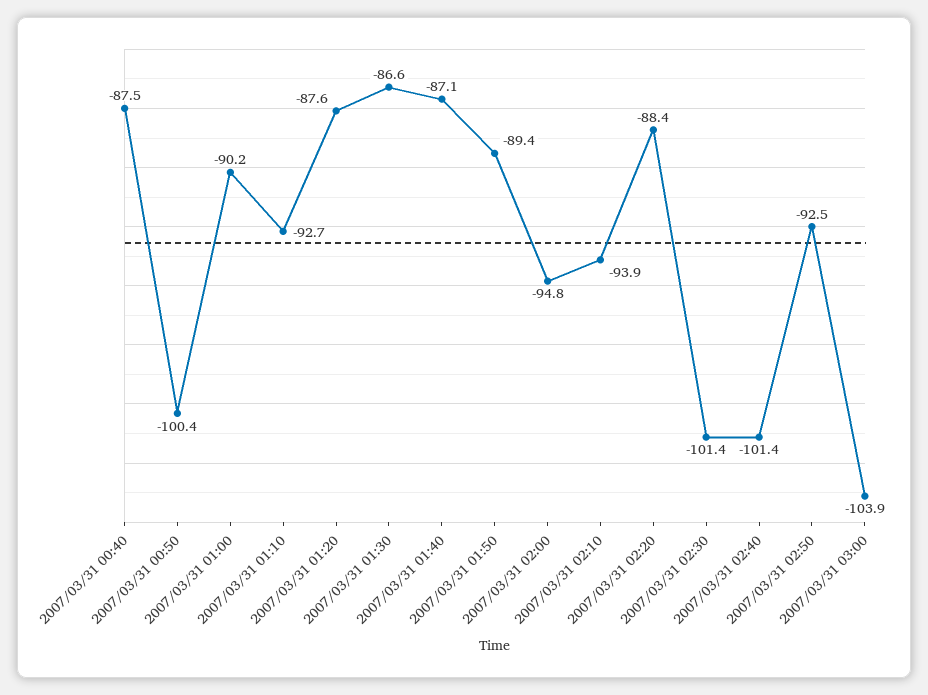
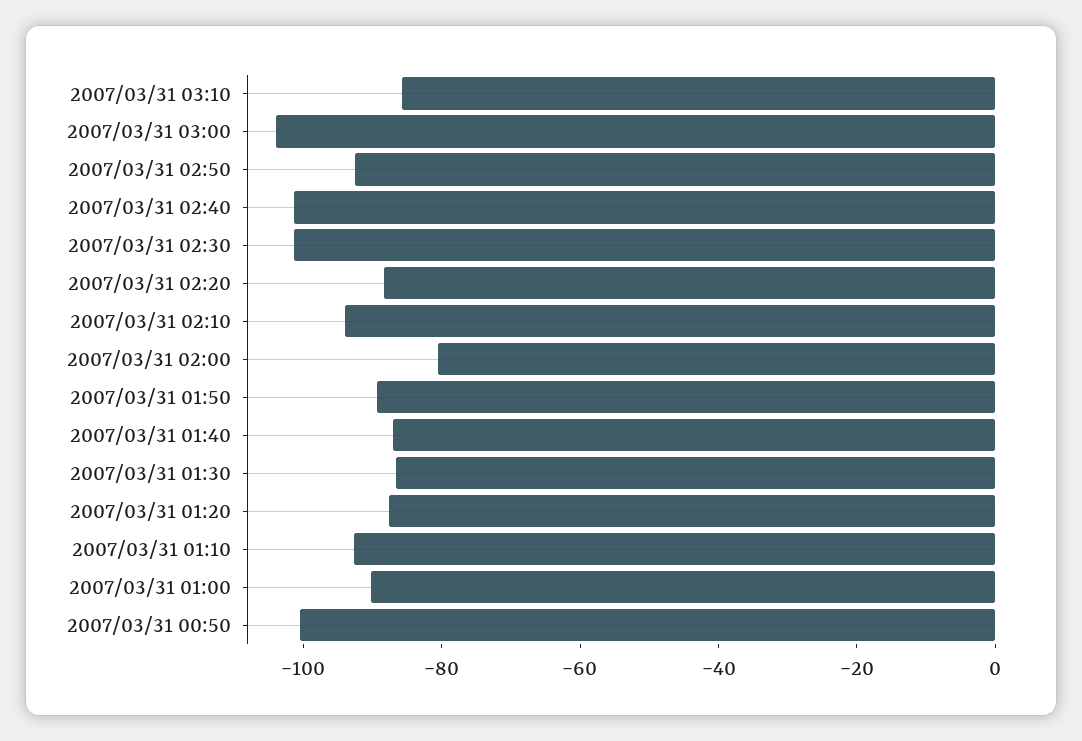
2007/03/31 00:40: -87.5 -> none
2007/03/31 02:00: -94.8 -> -80
2007/03/31 03:10: none -> -85

